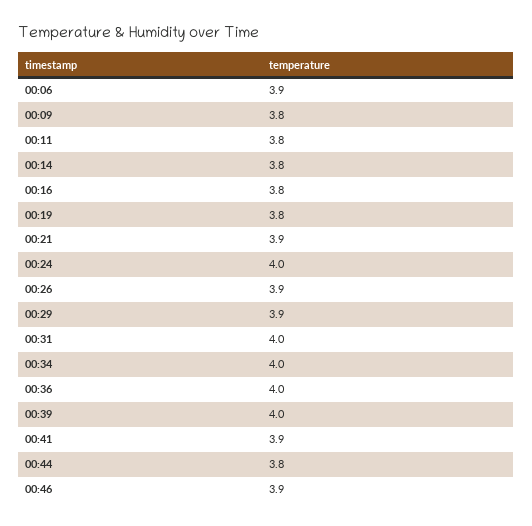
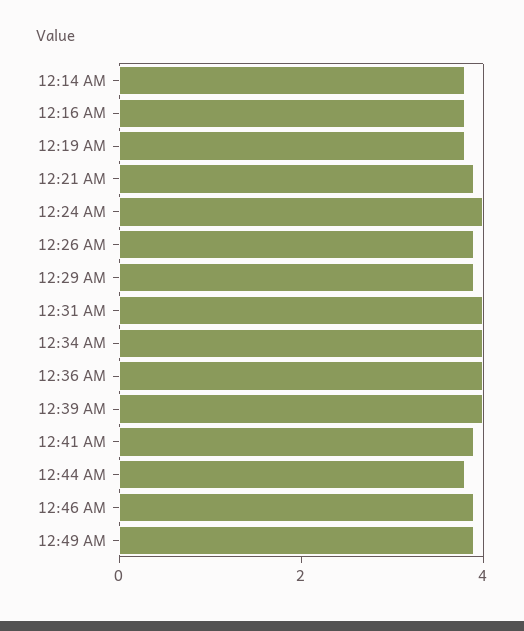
00:06: 3.9 -> none
00:09: 3.8 -> none
00:11: 3.8 -> none
12:49 AM: none -> 4

